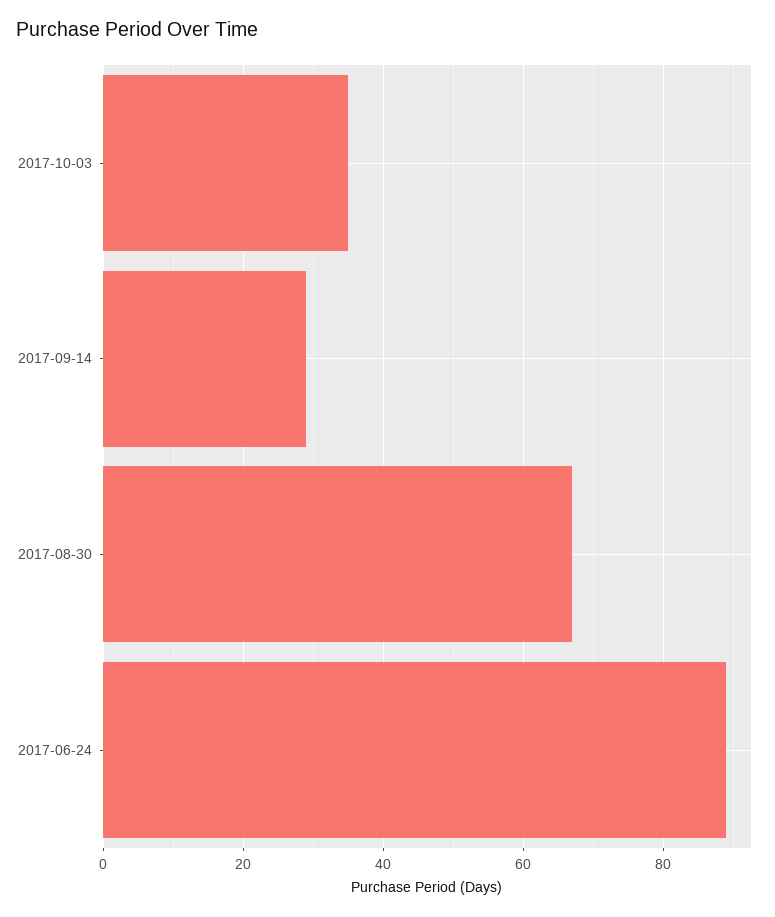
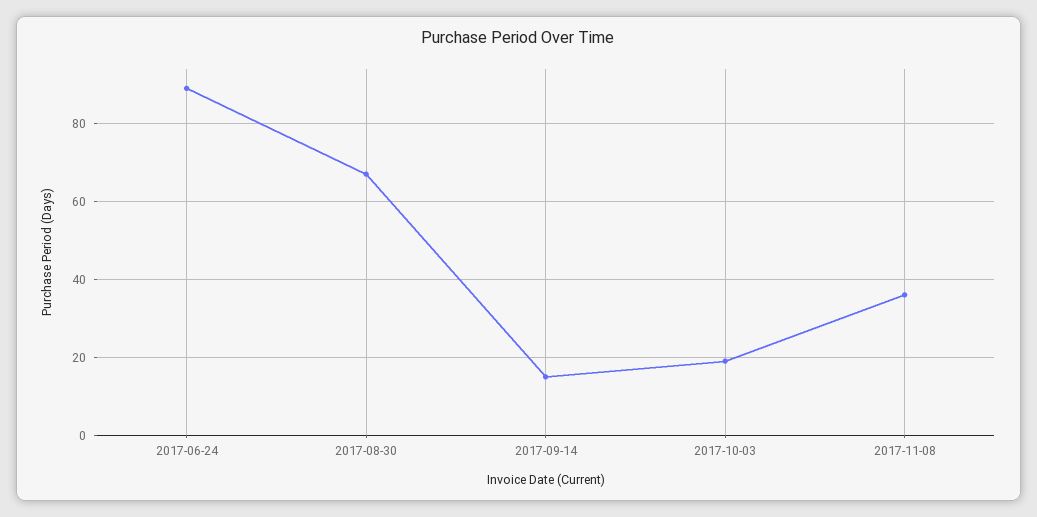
2017-10-03: 35 -> 20
2017-09-14: 30 -> 15
2017-11-08: none -> 35

